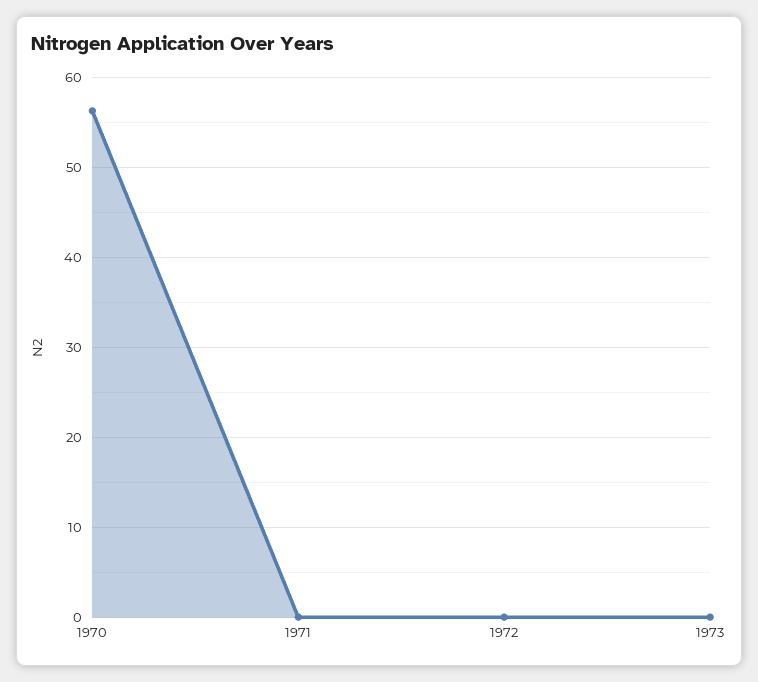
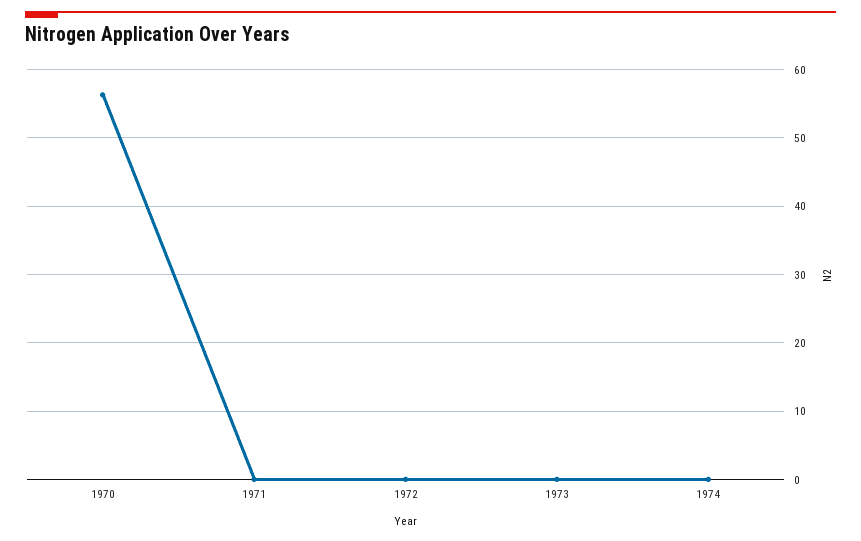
1974: none -> 0

